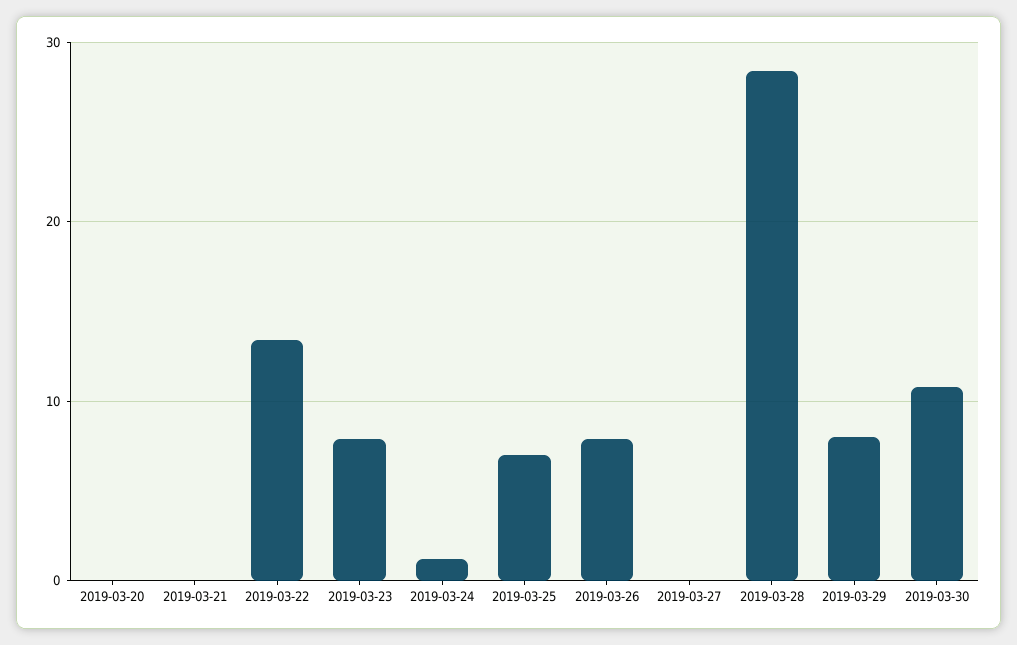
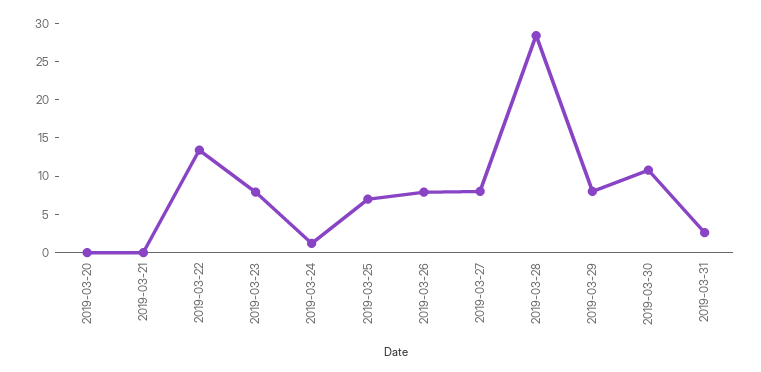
2019-03-27: 0 -> 7.5
2019-03-31: none -> 2.5

